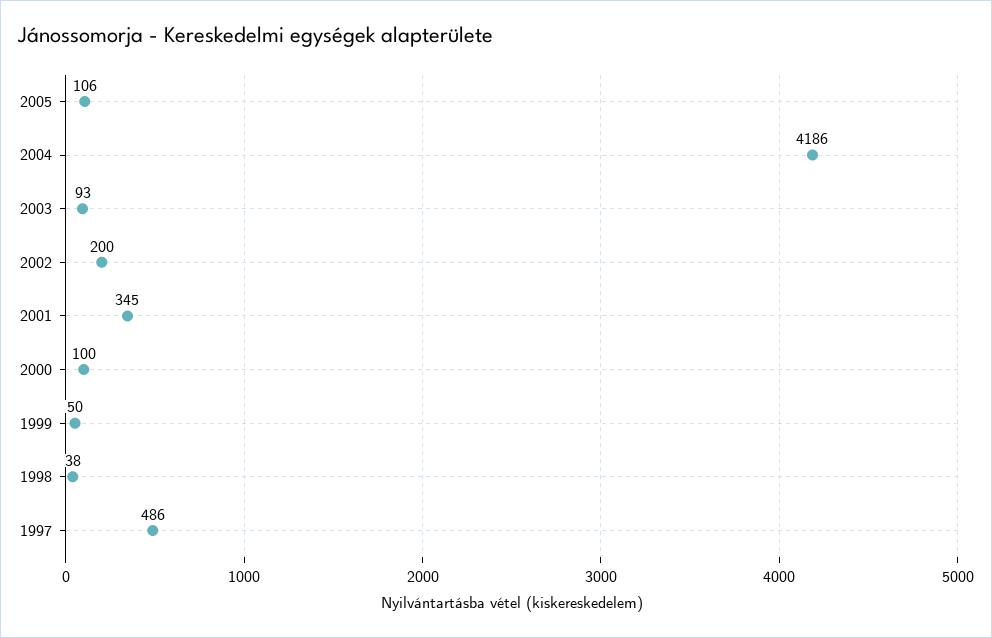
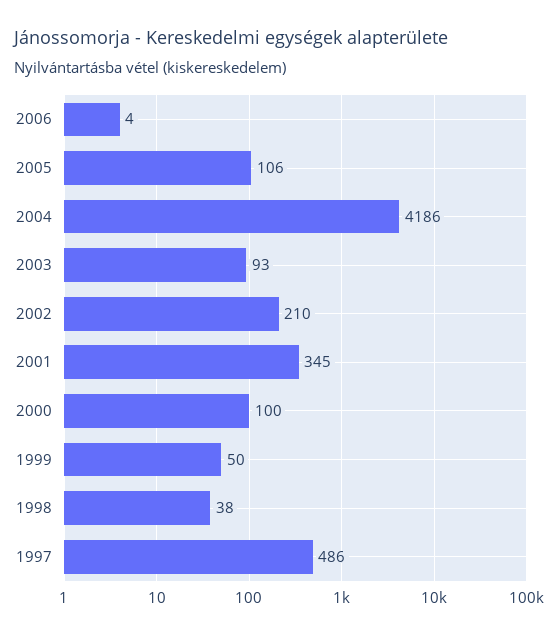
2002: 200 -> 210
2006: none -> 4

